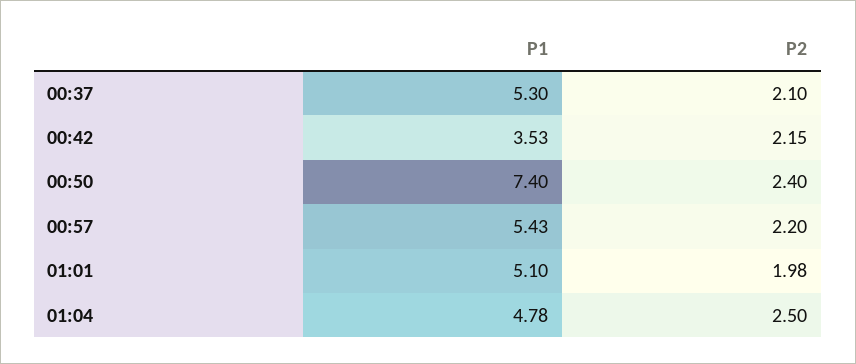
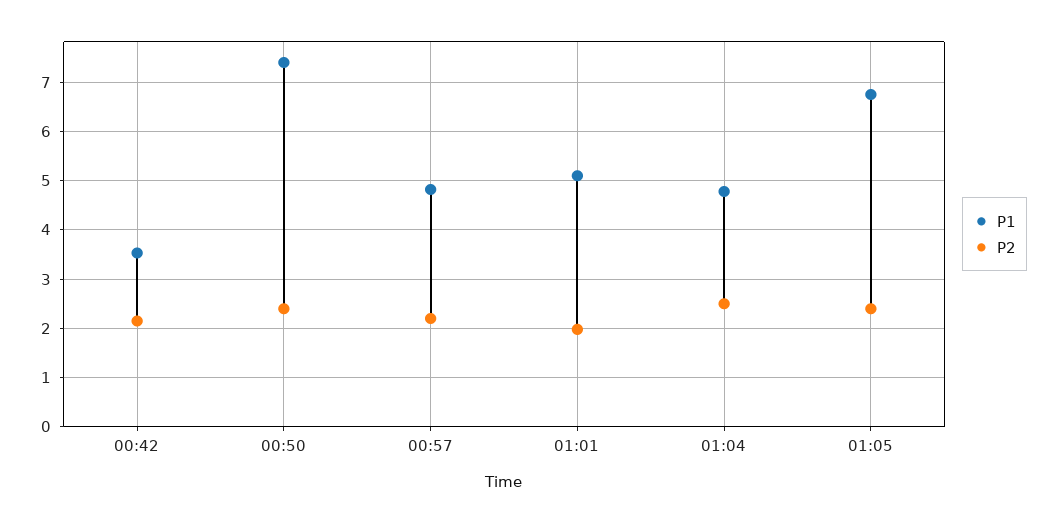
P1, 00:37: 5.3 -> none
P2, 00:37: 2.1 -> none
P1, 00:57: 5.43 -> 4.8
P1, 01:05: none -> 6.8
P2, 01:05: none -> 2.4

